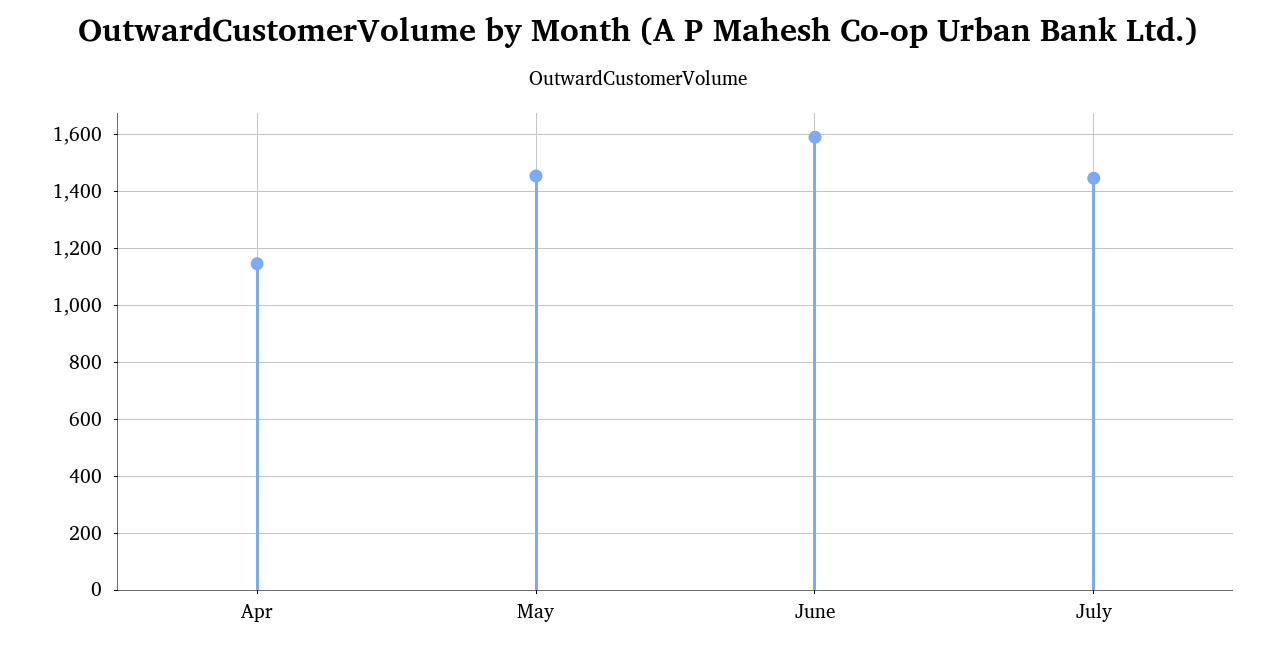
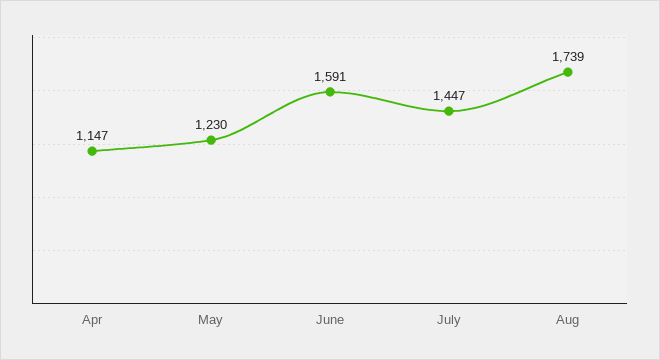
May: 1450 -> 1230
Aug: none -> 1739

